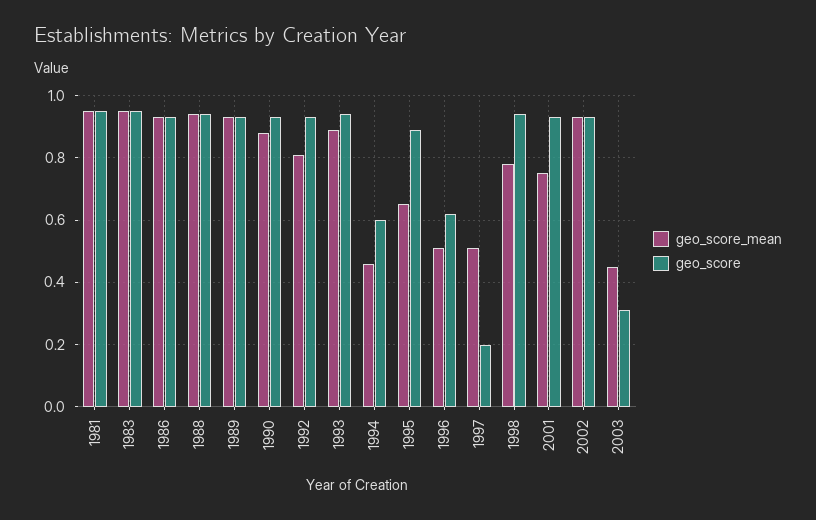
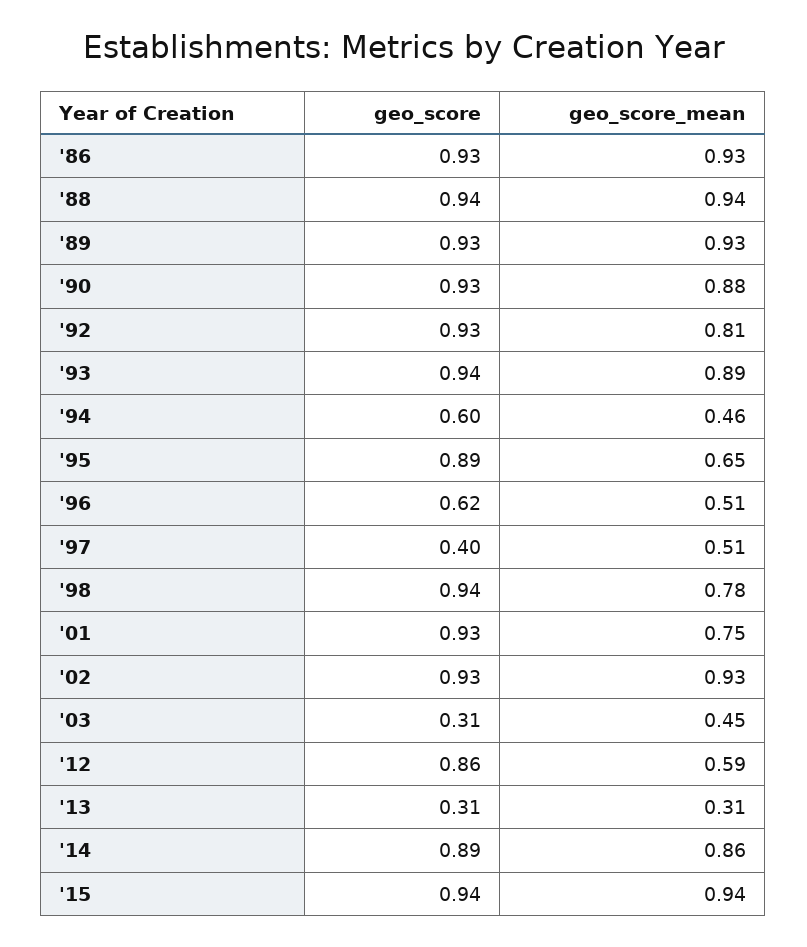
geo_score_mean, 1981: 0.95 -> none
geo_score, 1981: 0.95 -> none
geo_score_mean, 1983: 0.95 -> none
geo_score, 1983: 0.95 -> none
geo_score, 1997: 0.2 -> 0.4
geo_score, '12: none -> 0.86
geo_score_mean, '12: none -> 0.59
geo_score, '13: none -> 0.31
geo_score_mean, '13: none -> 0.31
geo_score, '14: none -> 0.89
geo_score_mean, '14: none -> 0.86
geo_score, '15: none -> 0.94
geo_score_mean, '15: none -> 0.94

